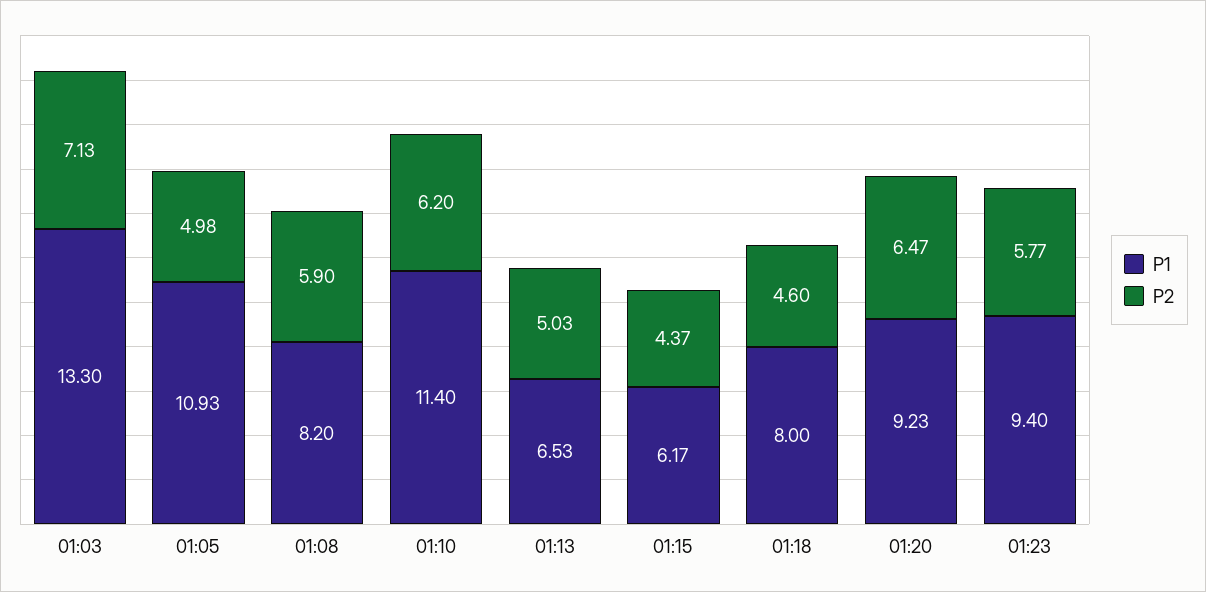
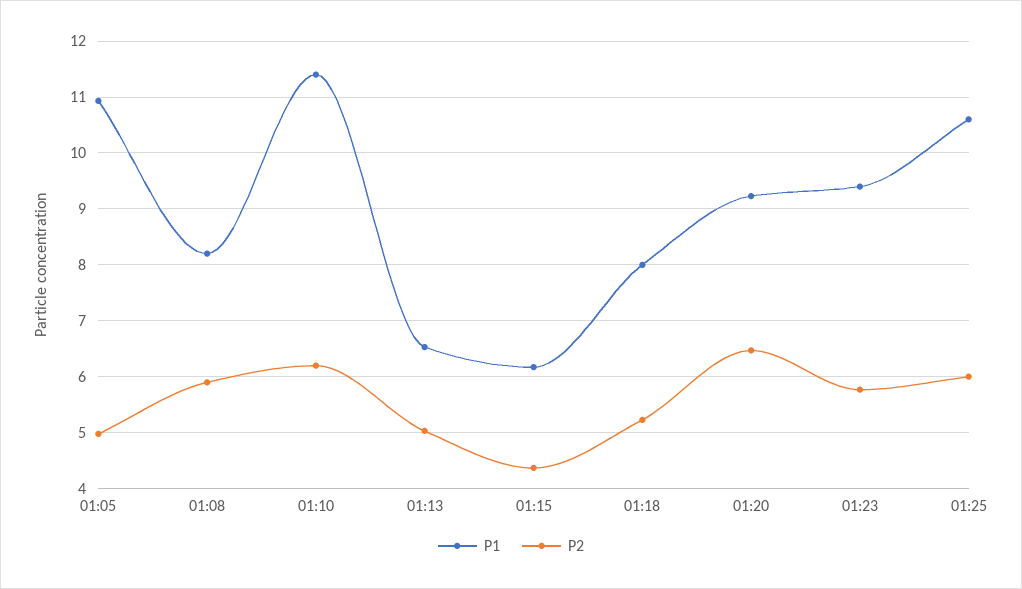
P1, 01:03: 13.3 -> none
P2, 01:03: 7.13 -> none
P2, 01:18: 4.6 -> 5.2
P1, 01:25: none -> 10.6
P2, 01:25: none -> 6

